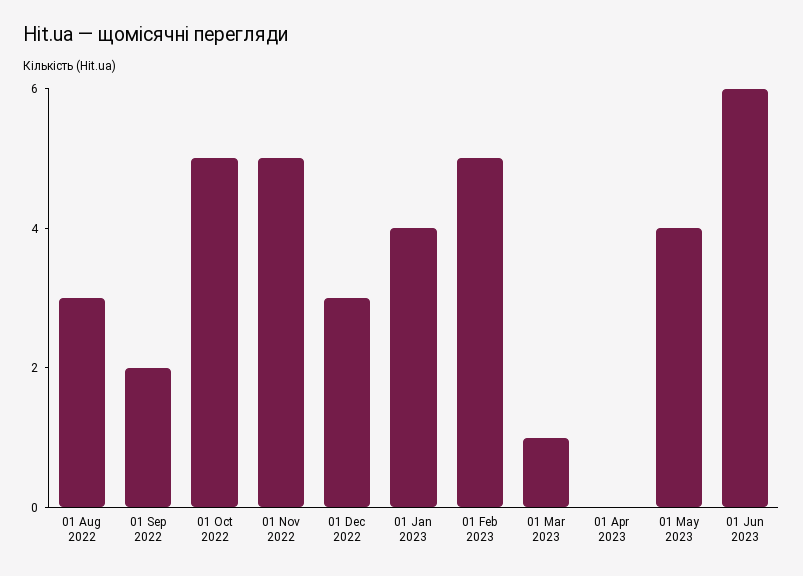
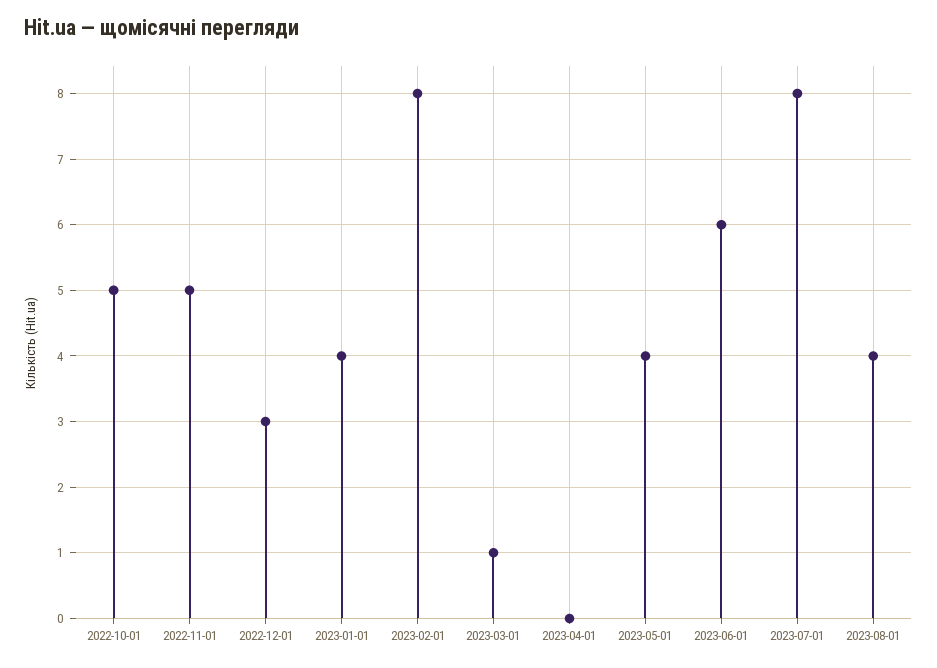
01 Aug 2022: 3 -> none
01 Sep 2022: 2 -> none
01 Feb 2023: 5 -> 8
2023-07-01: none -> 8
2023-08-01: none -> 4

